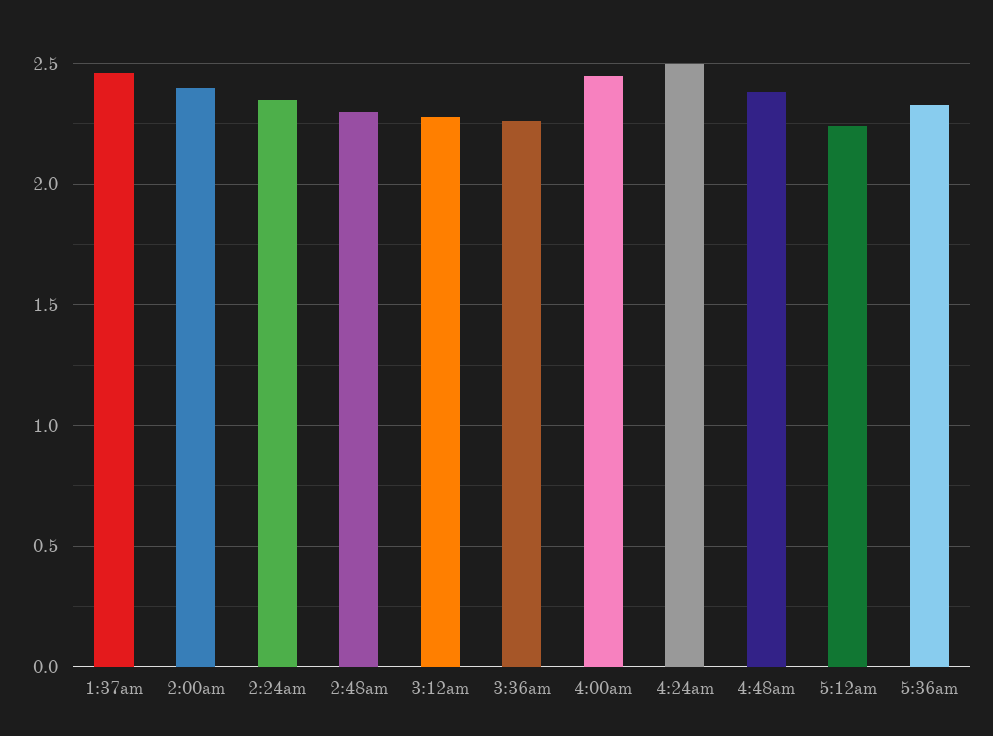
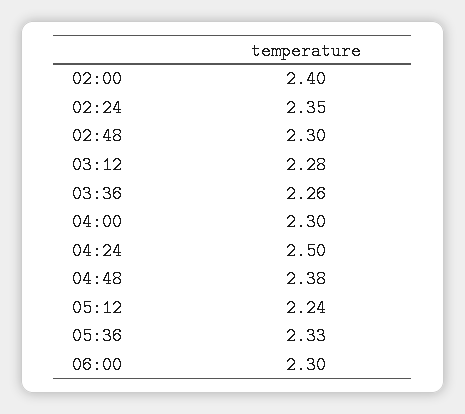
1:37am: 2.45 -> none
4:00am: 2.45 -> 2.3
06:00: none -> 2.3

